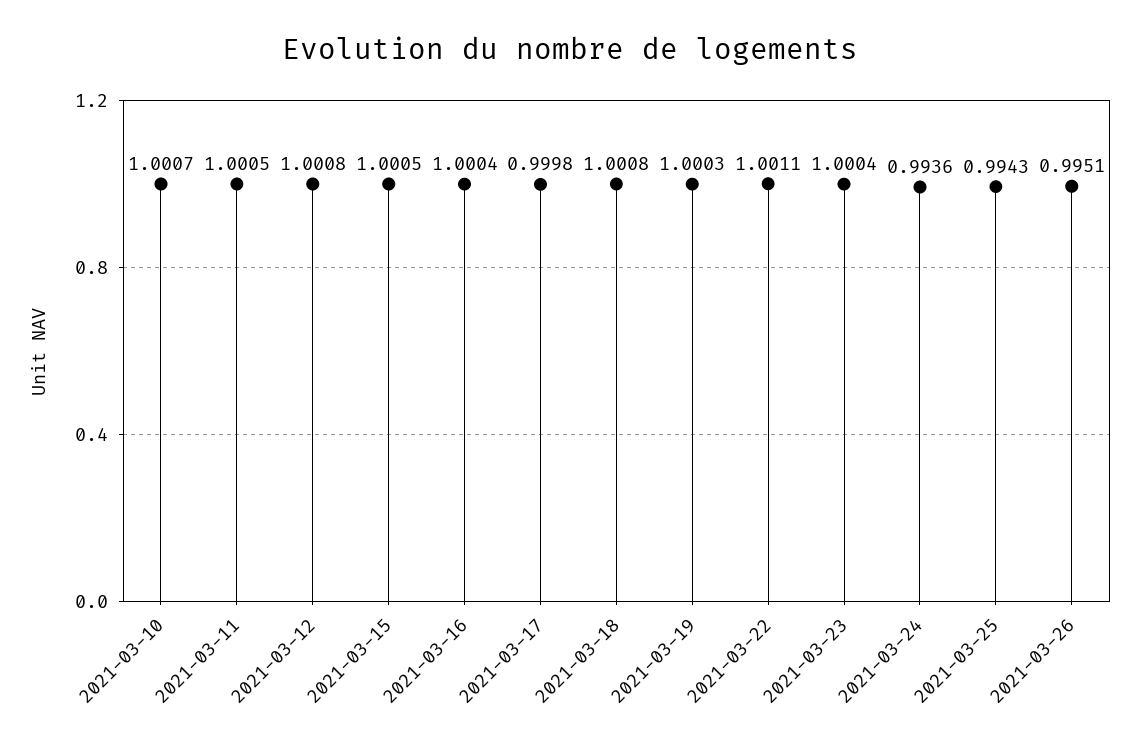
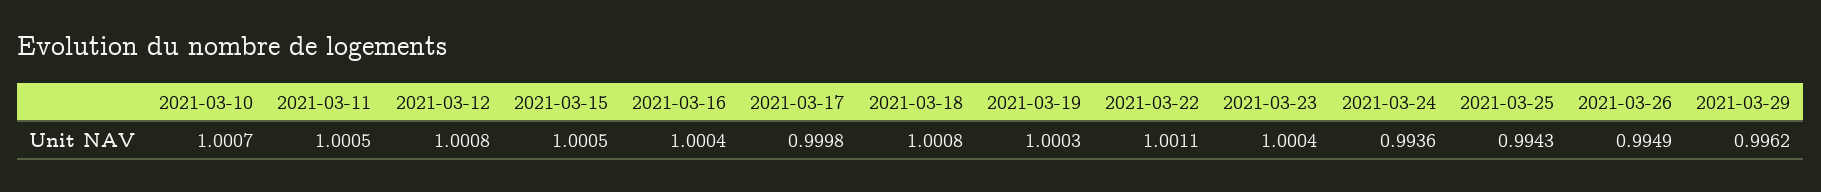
2021-03-26: 0.9951 -> 0.9949
2021-03-29: none -> 0.9962

